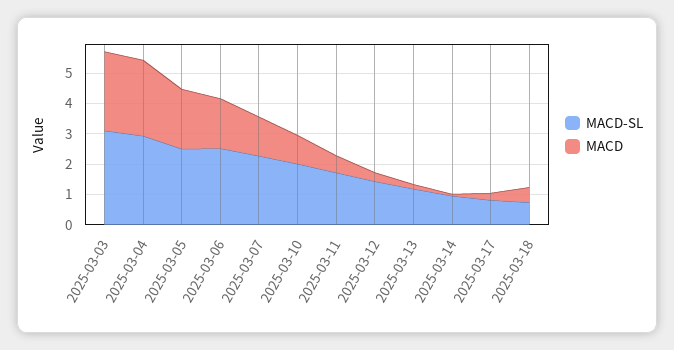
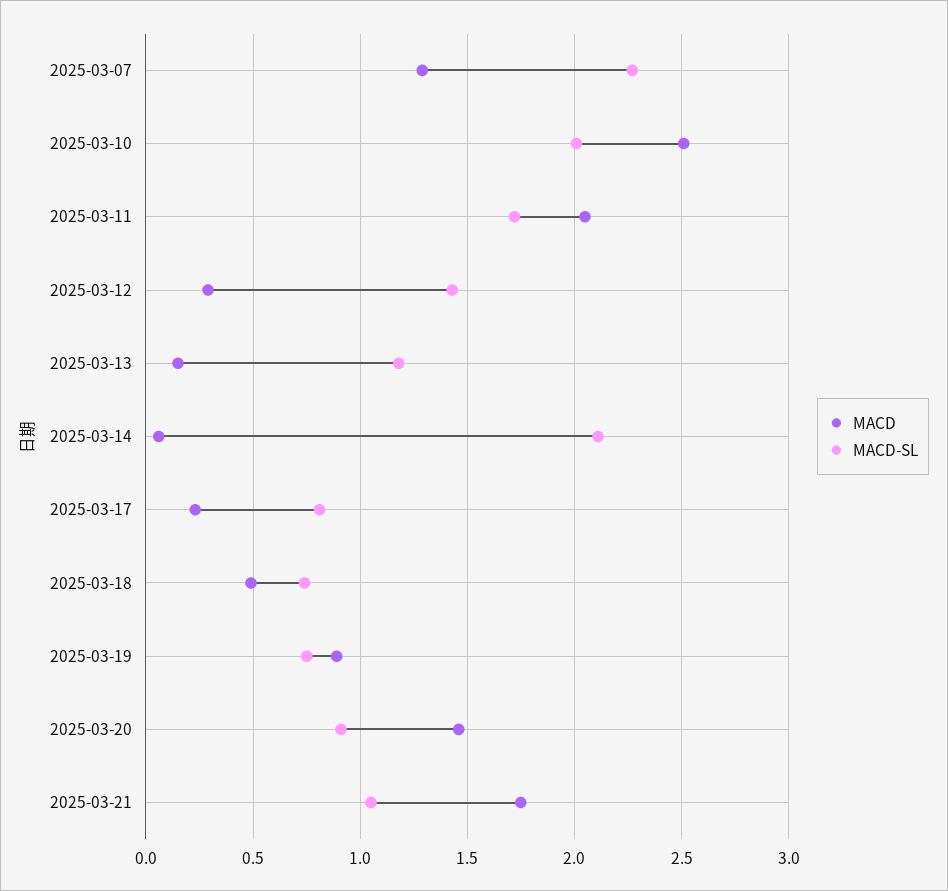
MACD-SL, 2025-03-03: 3 -> none
MACD, 2025-03-03: 2.5 -> none
MACD-SL, 2025-03-04: 3 -> none
MACD, 2025-03-04: 2.5 -> none
MACD-SL, 2025-03-05: 2.5 -> none
MACD, 2025-03-05: 2 -> none
MACD-SL, 2025-03-06: 2.5 -> none
MACD, 2025-03-06: 1.5 -> none
MACD, 2025-03-10: 1 -> 2.5
MACD, 2025-03-11: 0.5 -> 2.05
MACD-SL, 2025-03-14: 1 -> 2.1
MACD, 2025-03-19: none -> 0.9
MACD-SL, 2025-03-19: none -> 0.75
MACD, 2025-03-20: none -> 1.45
MACD-SL, 2025-03-20: none -> 0.9
MACD, 2025-03-21: none -> 1.75
MACD-SL, 2025-03-21: none -> 1.05

